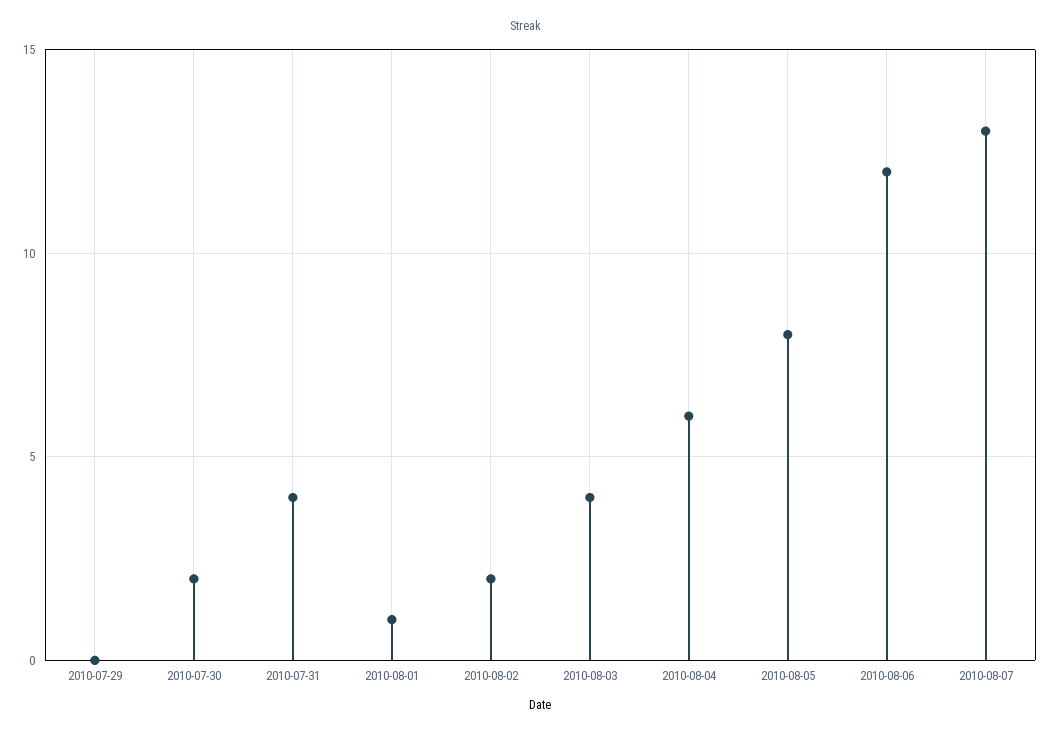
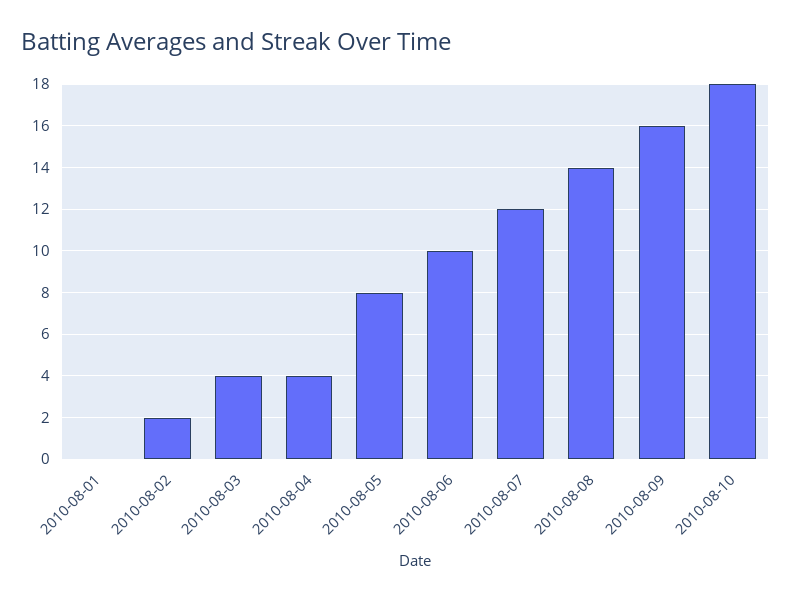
2010-07-29: 0 -> none
2010-07-30: 2 -> none
2010-07-31: 4 -> none
2010-08-01: 1 -> 0
2010-08-04: 6 -> 4
2010-08-06: 12 -> 10
2010-08-07: 13 -> 12
2010-08-08: none -> 14
2010-08-09: none -> 16
2010-08-10: none -> 18

